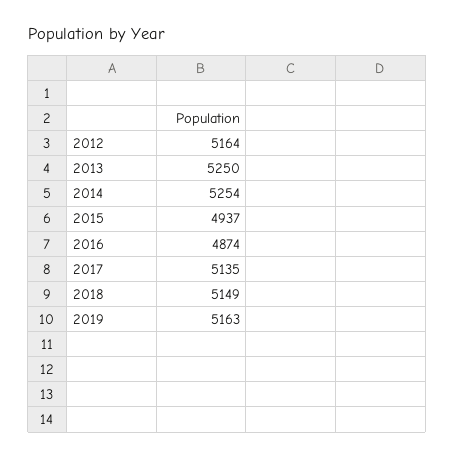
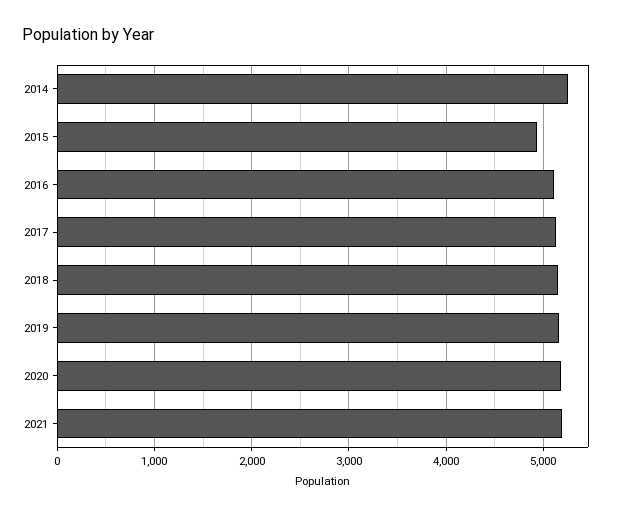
2012: 5164 -> none
2013: 5250 -> none
2016: 4874 -> 5100
2020: none -> 5200
2021: none -> 5200

